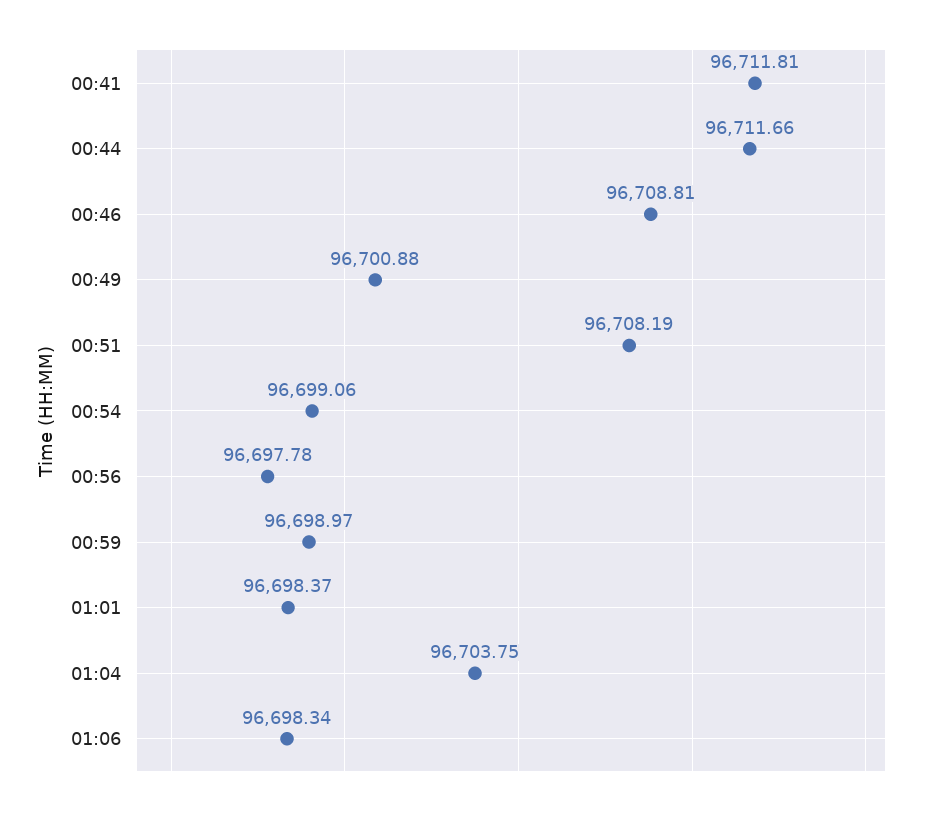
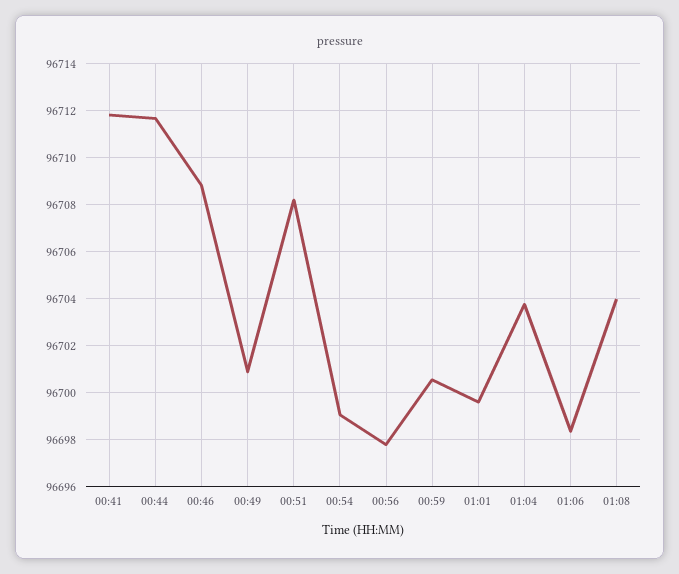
00:59: 96698.97 -> 96700.5
01:01: 96698.37 -> 96699.5
01:08: none -> 96704

